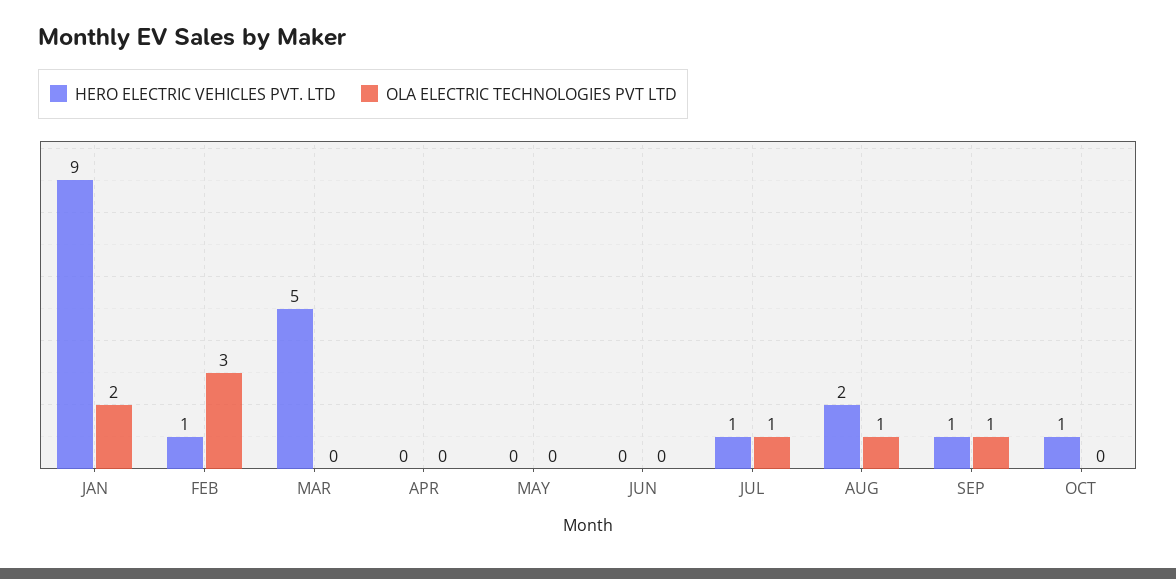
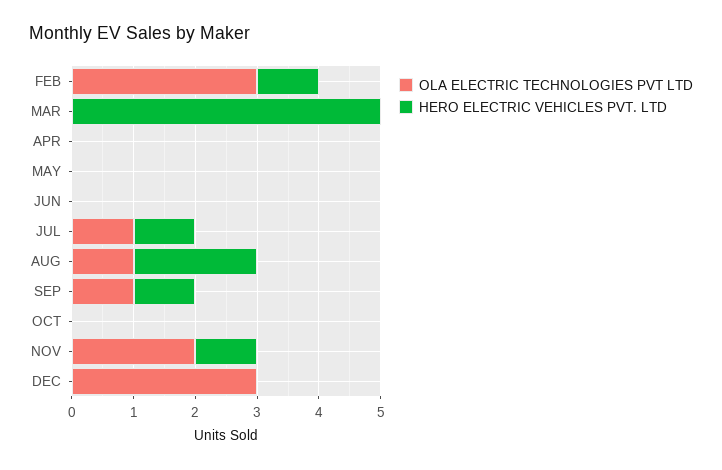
HERO ELECTRIC VEHICLES PVT. LTD, JAN: 9 -> none
OLA ELECTRIC TECHNOLOGIES PVT LTD, JAN: 2 -> none
HERO ELECTRIC VEHICLES PVT. LTD, OCT: 1 -> 0
OLA ELECTRIC TECHNOLOGIES PVT LTD, NOV: none -> 2
HERO ELECTRIC VEHICLES PVT. LTD, NOV: none -> 1
OLA ELECTRIC TECHNOLOGIES PVT LTD, DEC: none -> 3
HERO ELECTRIC VEHICLES PVT. LTD, DEC: none -> 0

